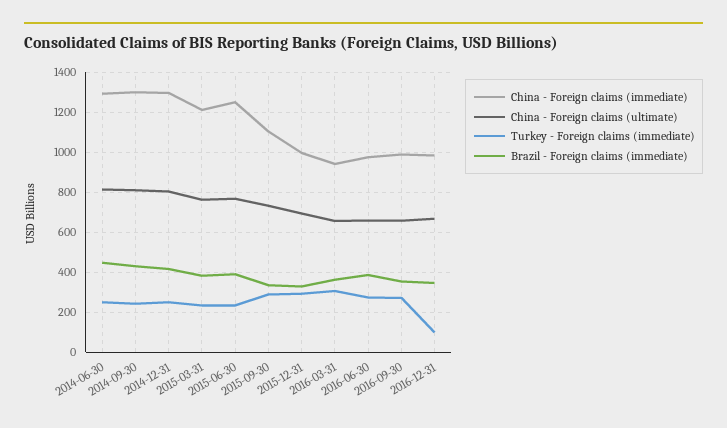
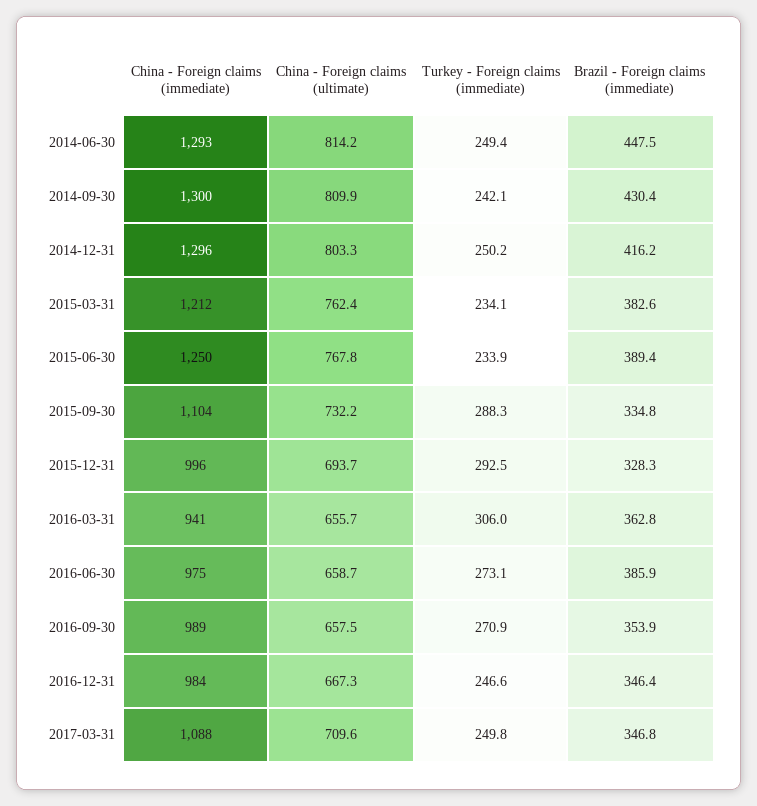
Turkey - Foreign claims (immediate), 2016-12-31: 100 -> 246.6
China - Foreign claims (immediate), 2017-03-31: none -> 1088
China - Foreign claims (ultimate), 2017-03-31: none -> 709.6
Turkey - Foreign claims (immediate), 2017-03-31: none -> 249.8
Brazil - Foreign claims (immediate), 2017-03-31: none -> 346.8

